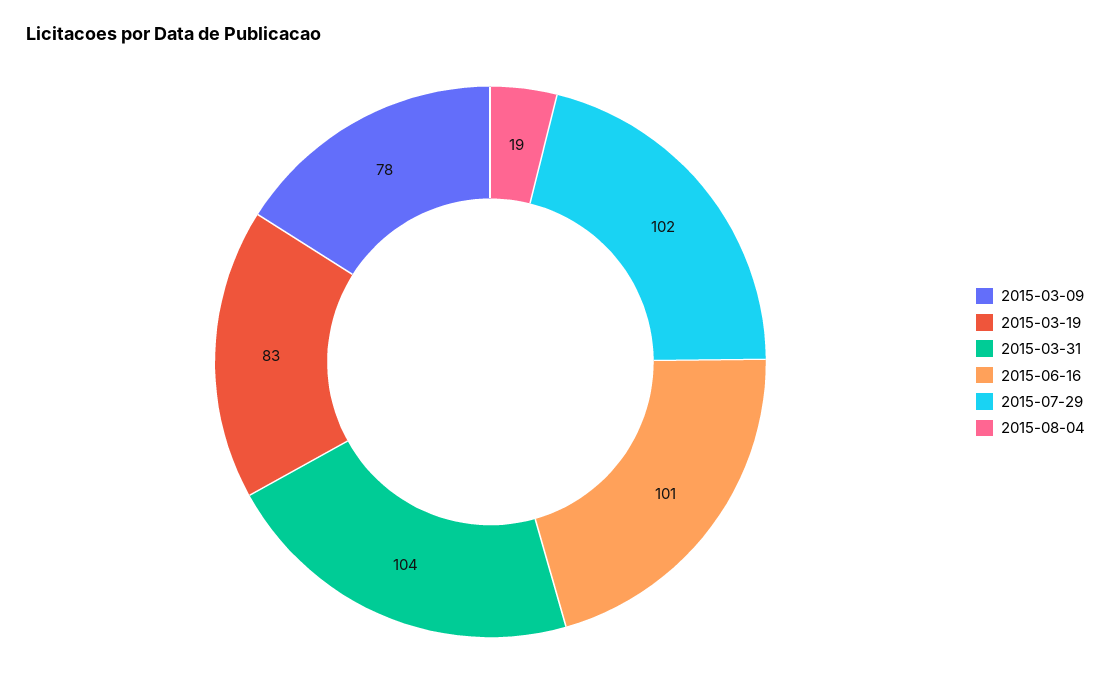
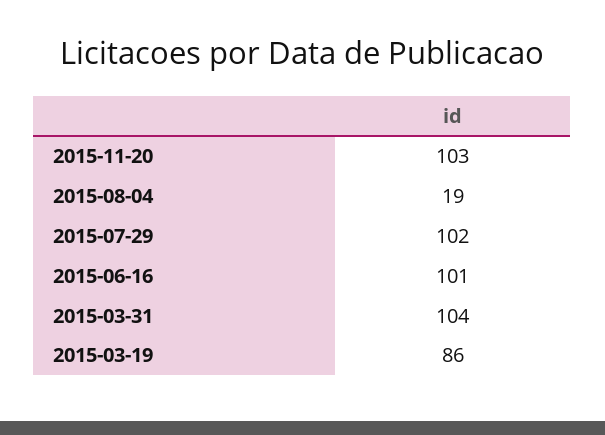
2015-03-09: 78 -> none
2015-03-19: 83 -> 86
2015-11-20: none -> 103

